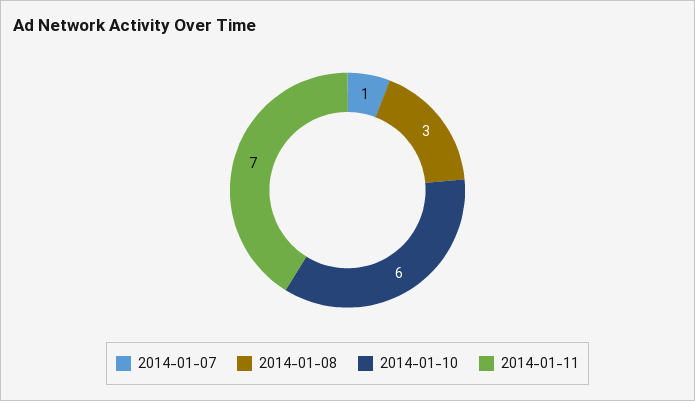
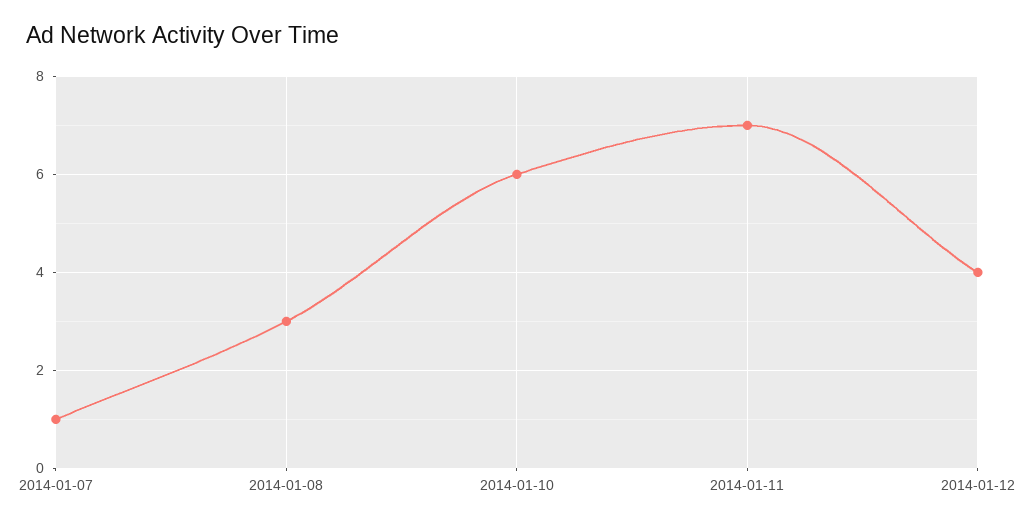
2014-01-12: none -> 4

